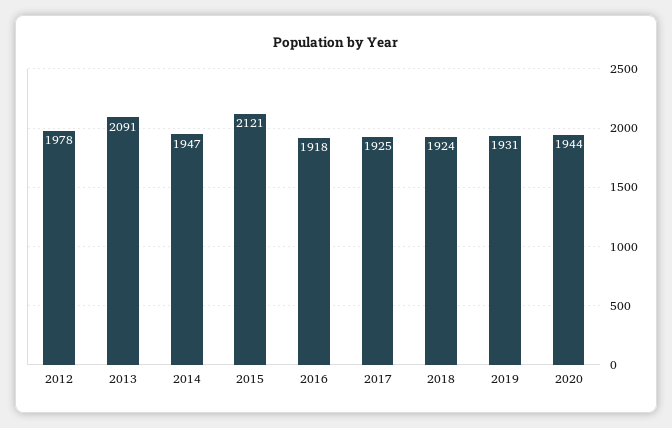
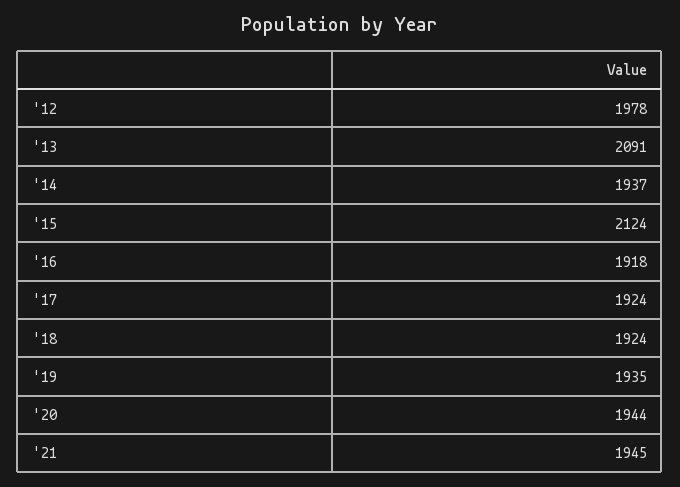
2014: 1947 -> 1937
2015: 2121 -> 2124
2017: 1925 -> 1924
2019: 1931 -> 1935
'21: none -> 1945

